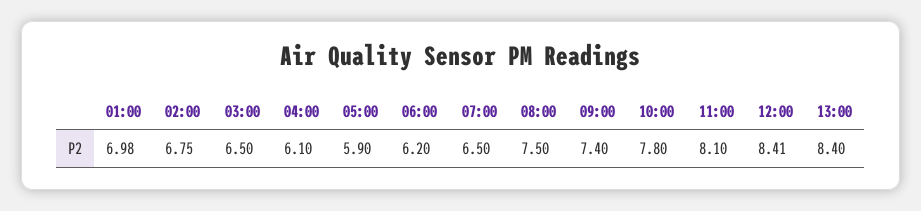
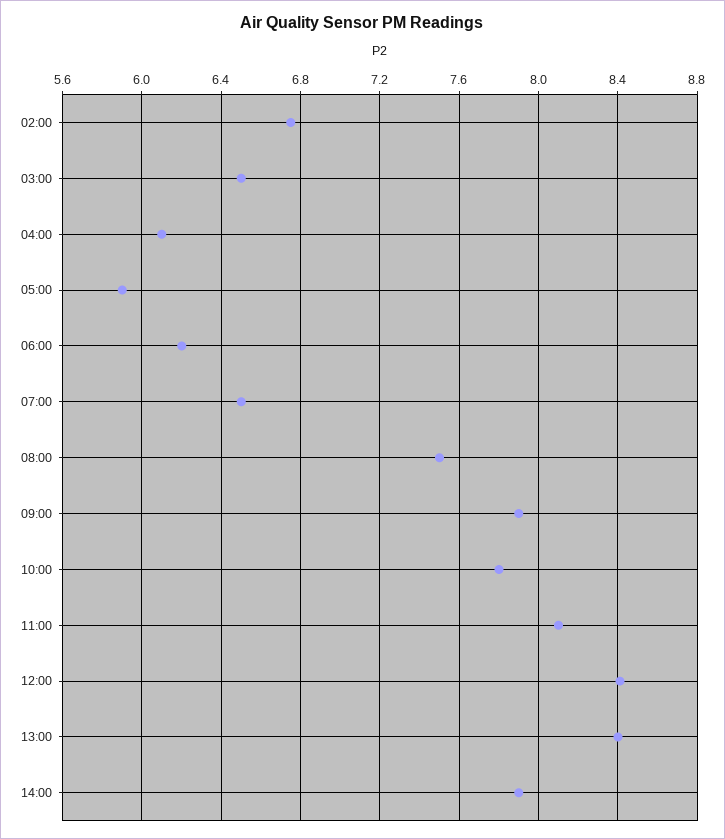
01:00: 6.98 -> none
09:00: 7.4 -> 7.9
14:00: none -> 7.9

